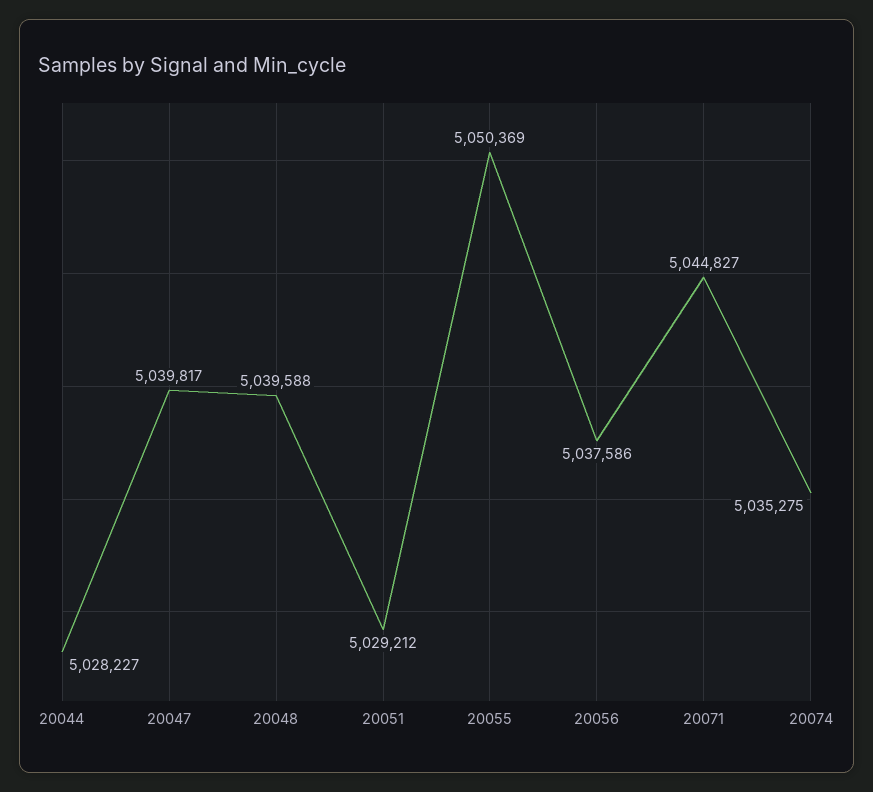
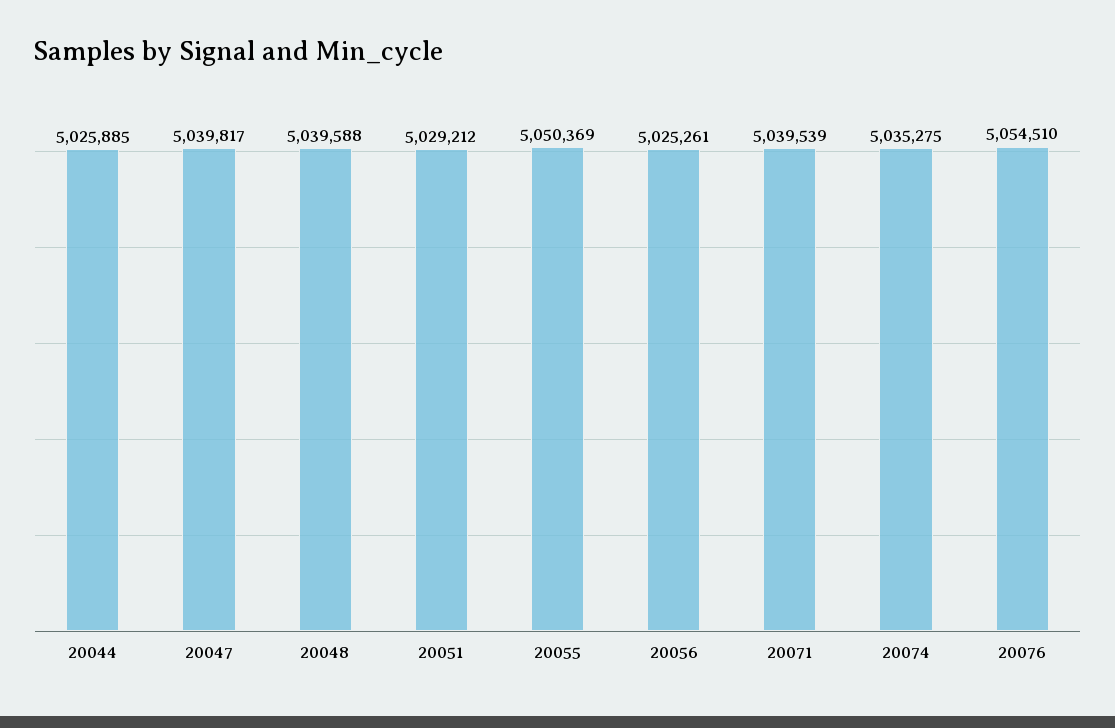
20044: 5028227 -> 5025885
20056: 5037586 -> 5025261
20071: 5044827 -> 5039539
20076: none -> 5054510

